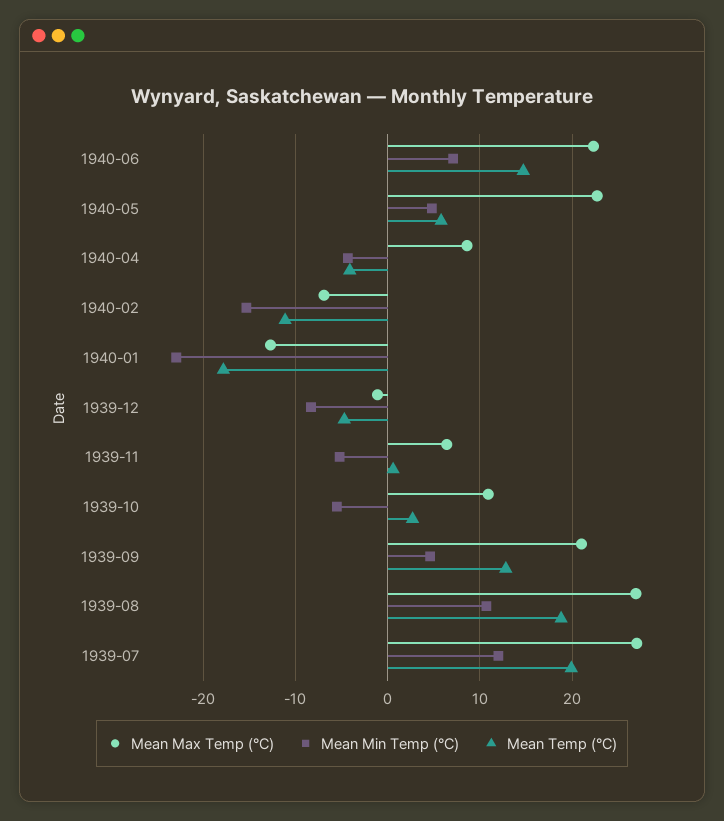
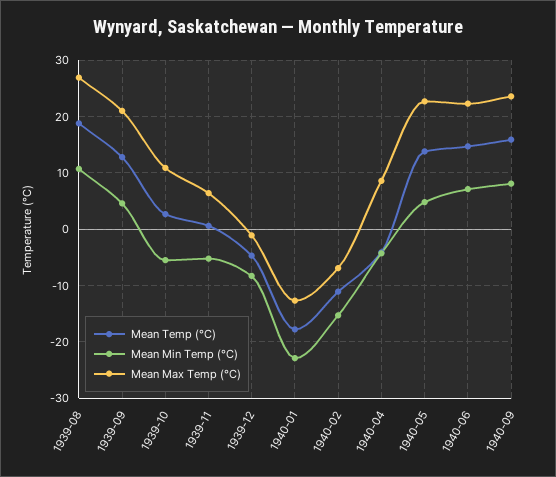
Mean Temp (°C), 1940-05: 6 -> 14
Mean Max Temp (°C), 1939-07: 27 -> none
Mean Min Temp (°C), 1939-07: 12 -> none
Mean Temp (°C), 1939-07: 20 -> none
Mean Temp (°C), 1940-09: none -> 16
Mean Min Temp (°C), 1940-09: none -> 8
Mean Max Temp (°C), 1940-09: none -> 24

